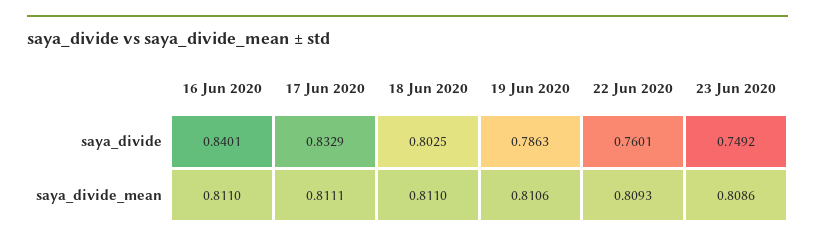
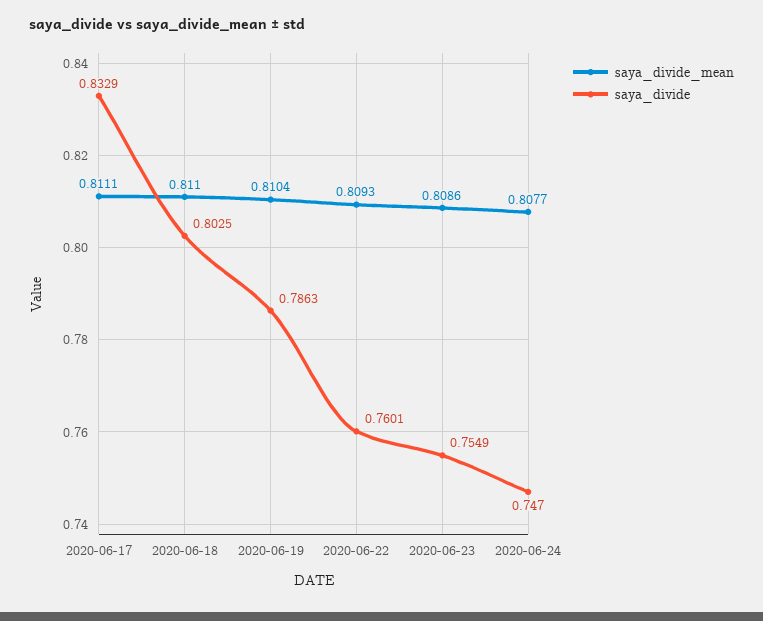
saya_divide, 16 Jun 2020: 0.8401 -> none
saya_divide, 23 Jun 2020: 0.7492 -> 0.7549
saya_divide_mean, 16 Jun 2020: 0.811 -> none
saya_divide_mean, 19 Jun 2020: 0.8106 -> 0.8104
saya_divide_mean, 2020-06-24: none -> 0.8077
saya_divide, 2020-06-24: none -> 0.747

